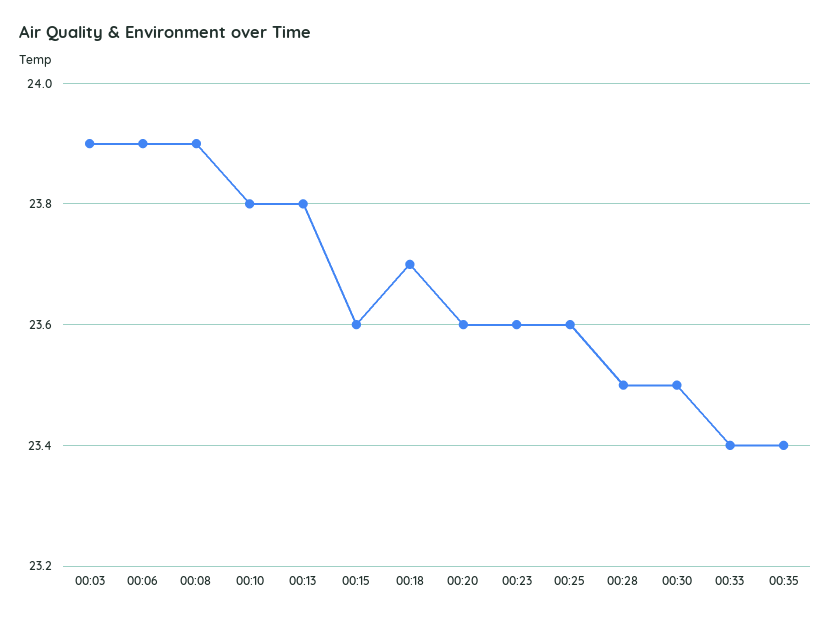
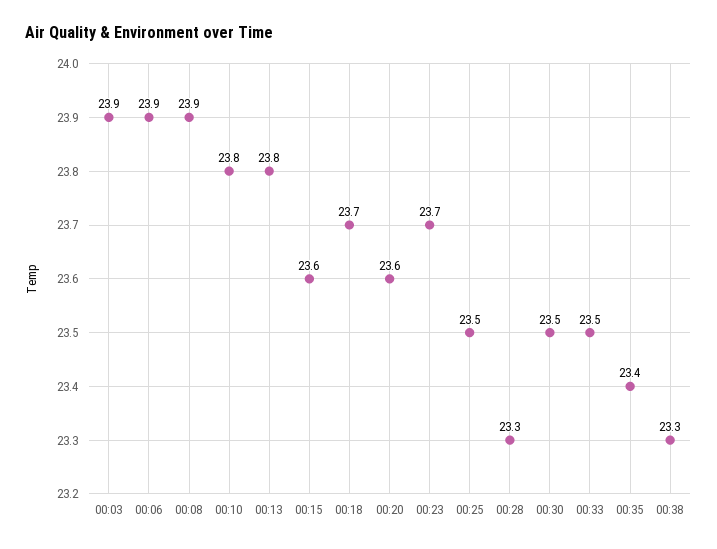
00:23: 23.6 -> 23.7
00:25: 23.6 -> 23.5
00:28: 23.5 -> 23.3
00:33: 23.4 -> 23.5
00:38: none -> 23.3

